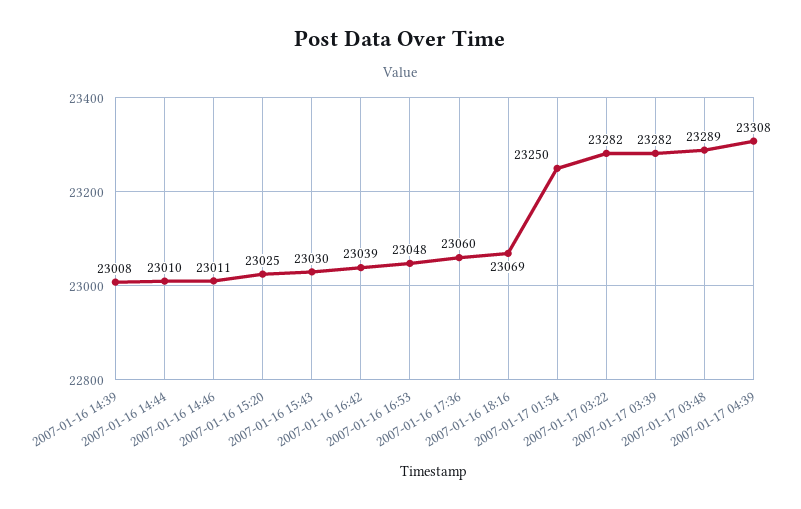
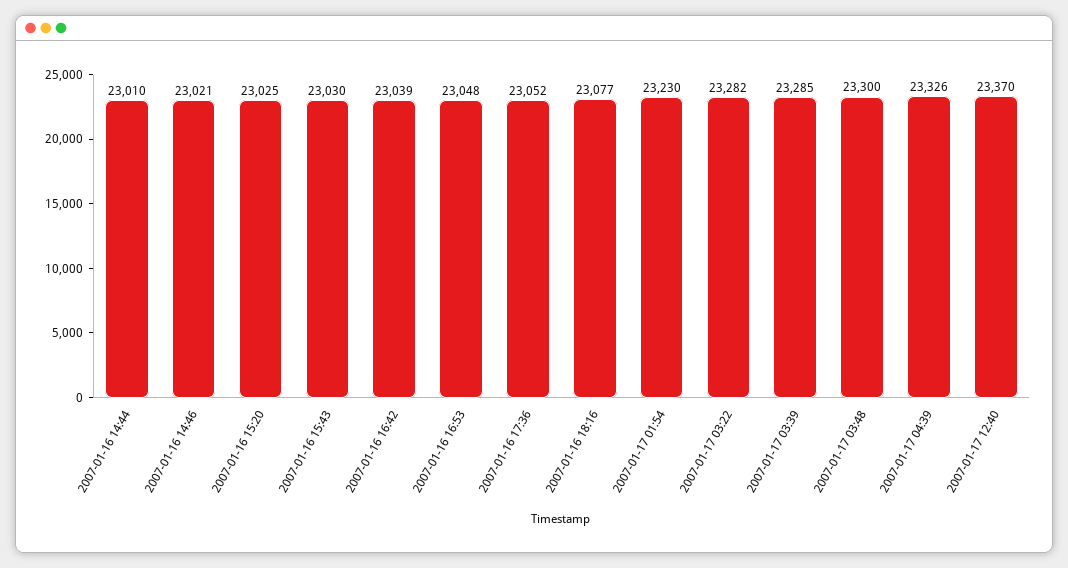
2007-01-16 14:39: 23008 -> none
2007-01-16 14:46: 23011 -> 23021
2007-01-16 17:36: 23060 -> 23052
2007-01-16 18:16: 23069 -> 23077
2007-01-17 01:54: 23250 -> 23230
2007-01-17 03:39: 23282 -> 23285
2007-01-17 03:48: 23289 -> 23300
2007-01-17 04:39: 23308 -> 23326
2007-01-17 12:40: none -> 23370

